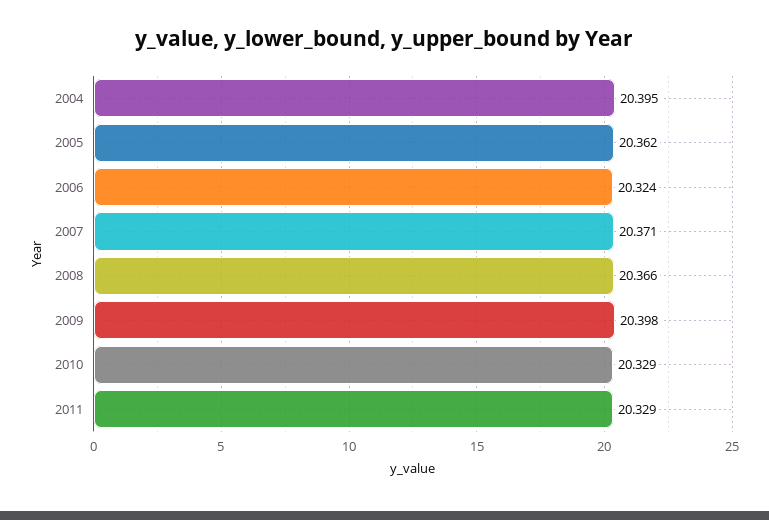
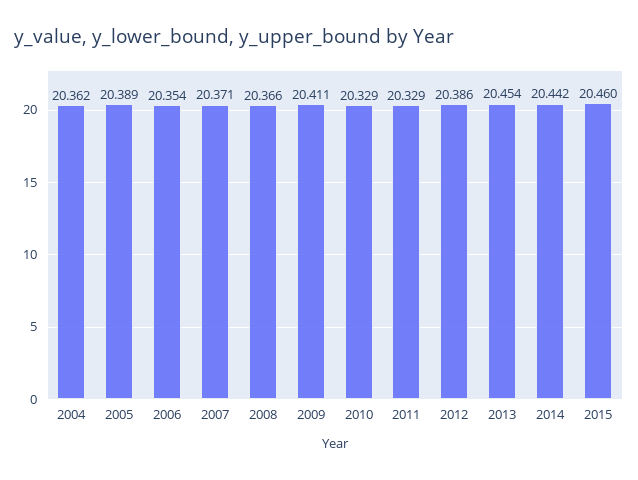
2004: 20.395 -> 20.362
2005: 20.362 -> 20.389
2006: 20.324 -> 20.354
2009: 20.398 -> 20.411
2012: none -> 20.386
2013: none -> 20.454
2014: none -> 20.442
2015: none -> 20.46

